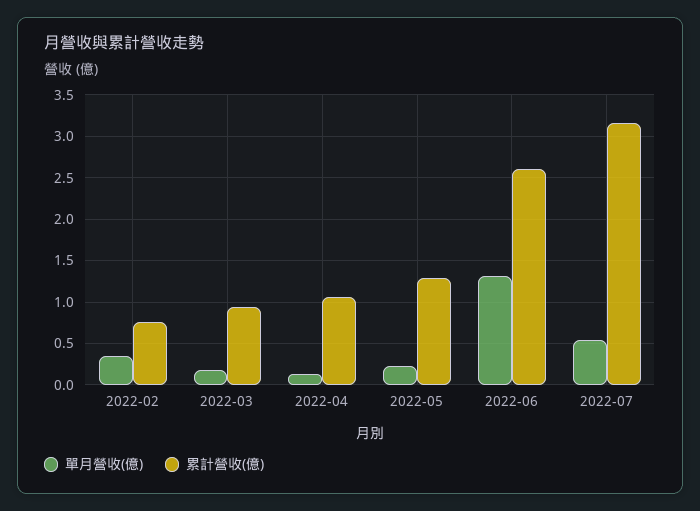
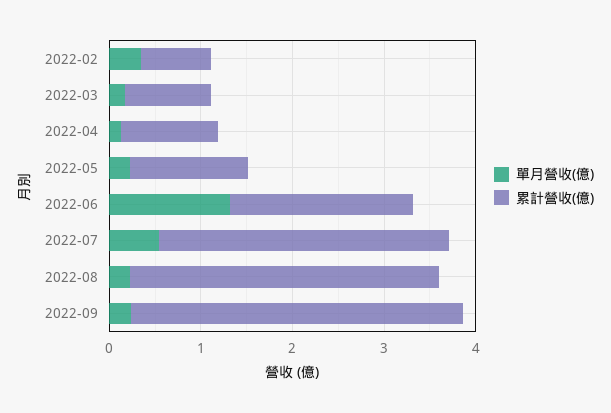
累計營收(億), 2022-06: 2.6 -> 2
單月營收(億), 2022-08: none -> 0.2
累計營收(億), 2022-08: none -> 3.4
單月營收(億), 2022-09: none -> 0.2
累計營收(億), 2022-09: none -> 3.6

